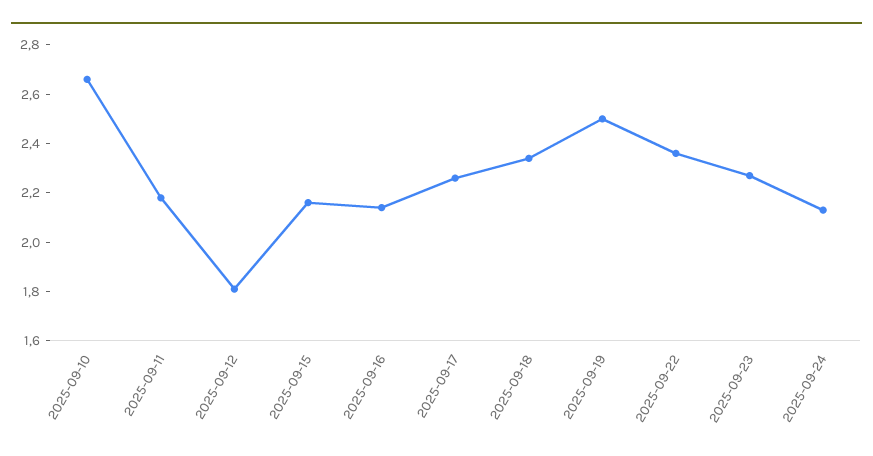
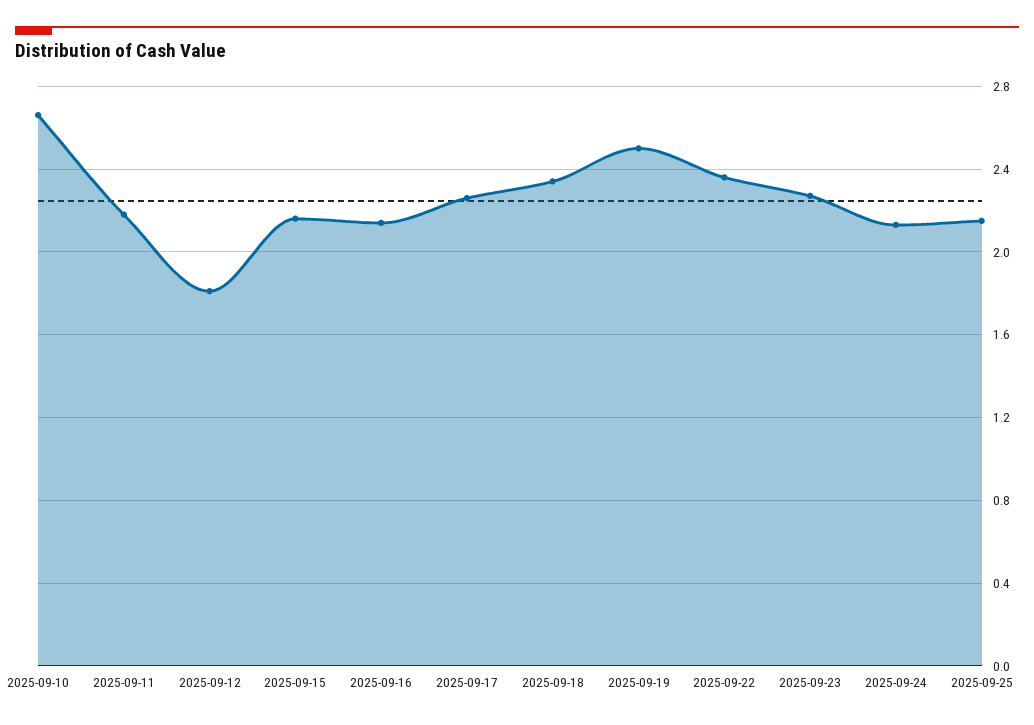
2025-09-25: none -> 2.15

